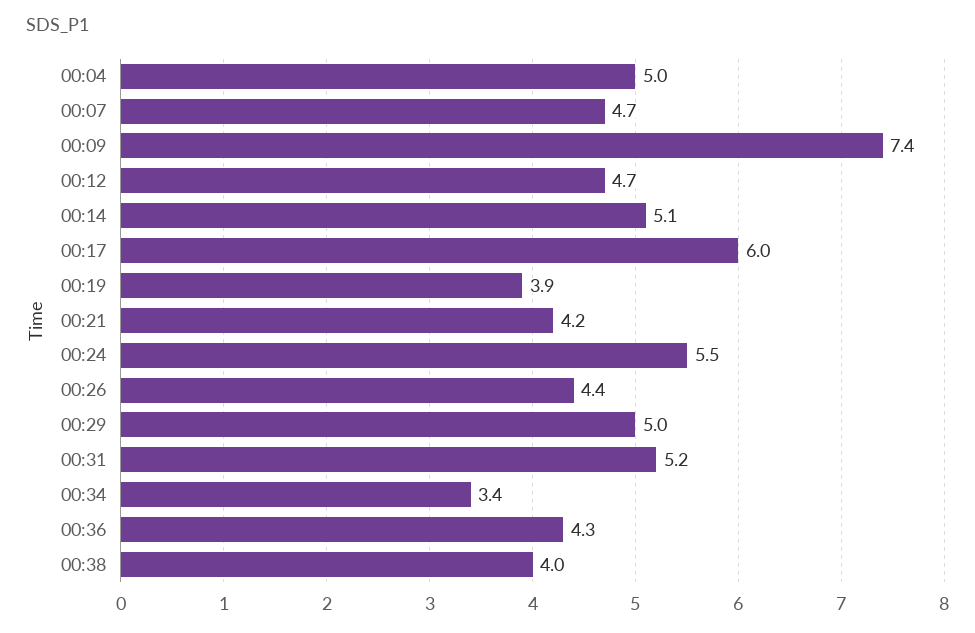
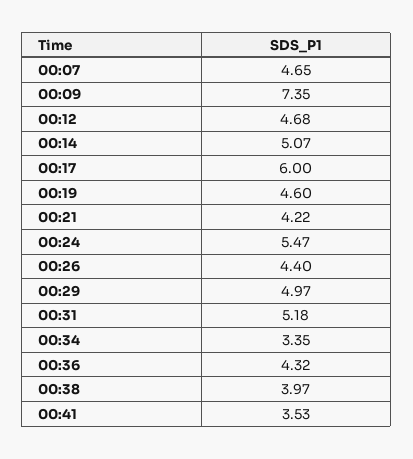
00:04: 5 -> none
00:19: 3.9 -> 4.6
00:41: none -> 3.53

